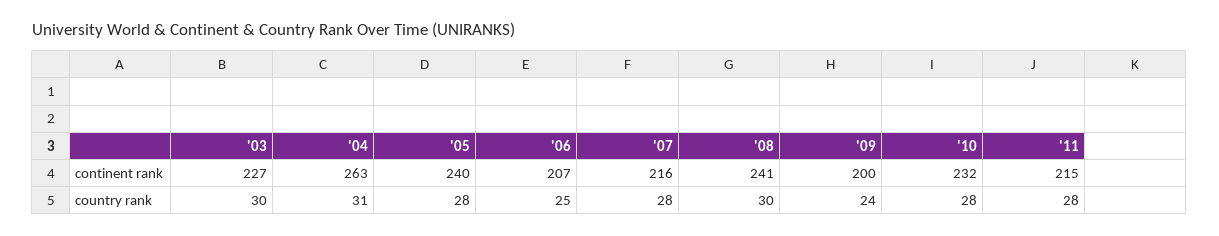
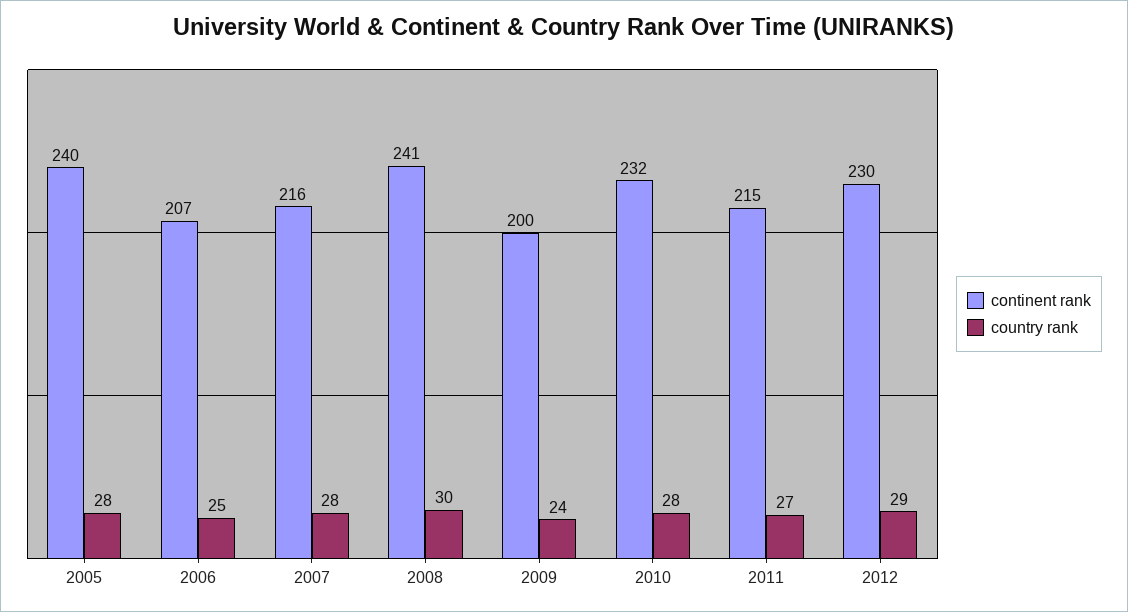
continent rank, '03: 227 -> none
continent rank, '04: 263 -> none
country rank, '03: 30 -> none
country rank, '04: 31 -> none
country rank, '11: 28 -> 27
continent rank, 2012: none -> 230
country rank, 2012: none -> 29

